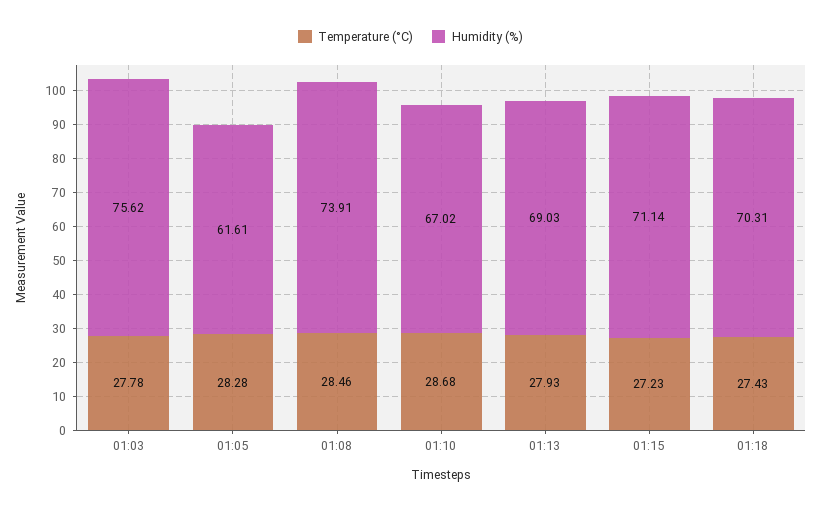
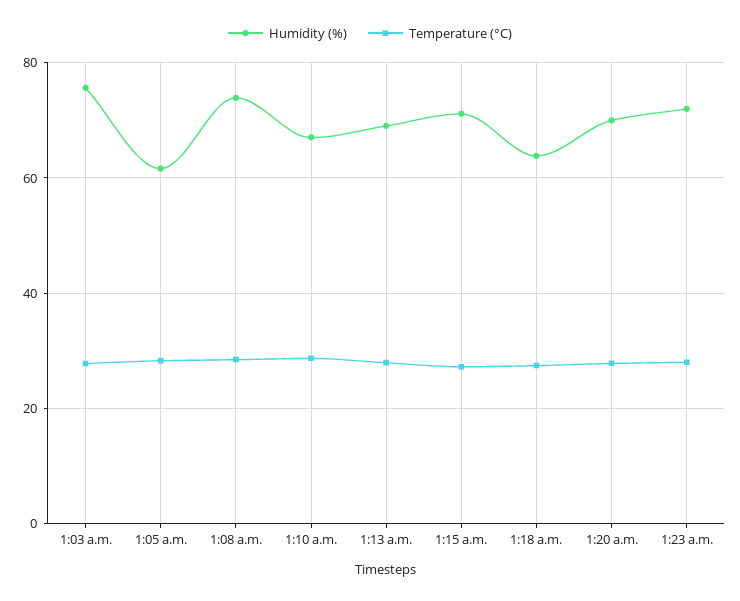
Humidity (%), 01:18: 70.31 -> 64
Humidity (%), 1:20 a.m.: none -> 70
Temperature (°C), 1:20 a.m.: none -> 28
Humidity (%), 1:23 a.m.: none -> 72
Temperature (°C), 1:23 a.m.: none -> 28

